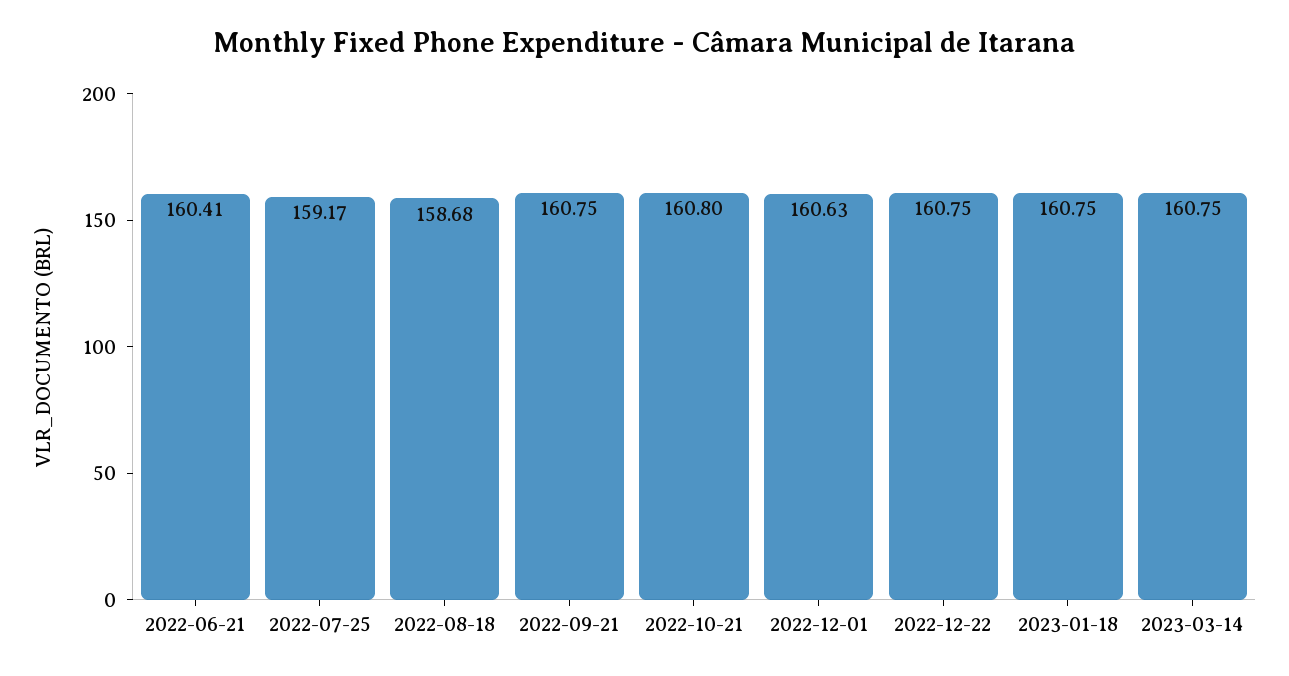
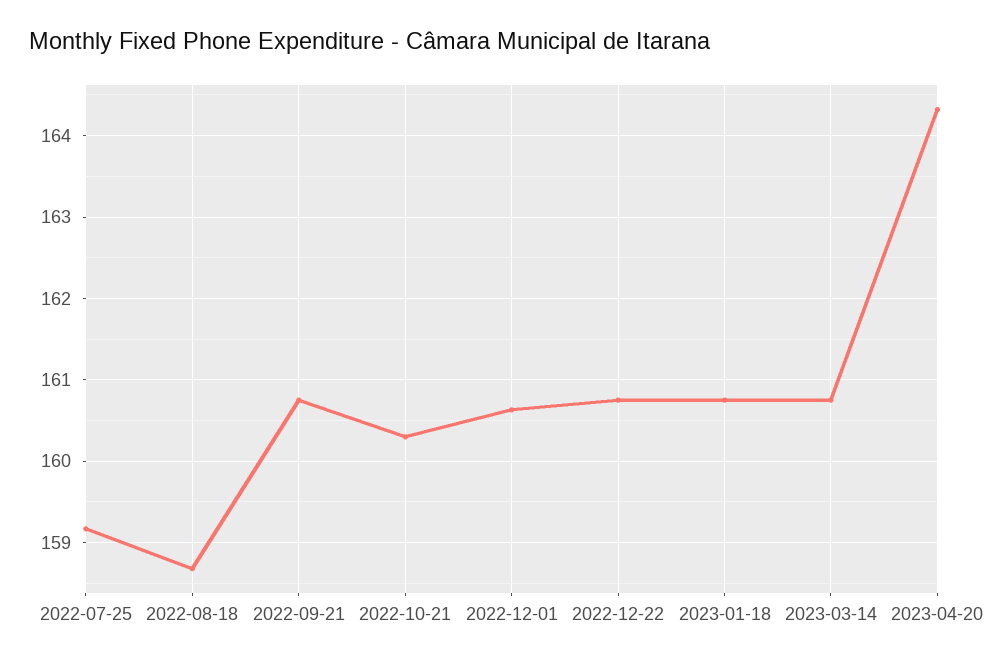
2022-06-21: 160.41 -> none
2022-10-21: 160.8 -> 160.3
2023-04-20: none -> 164.3

